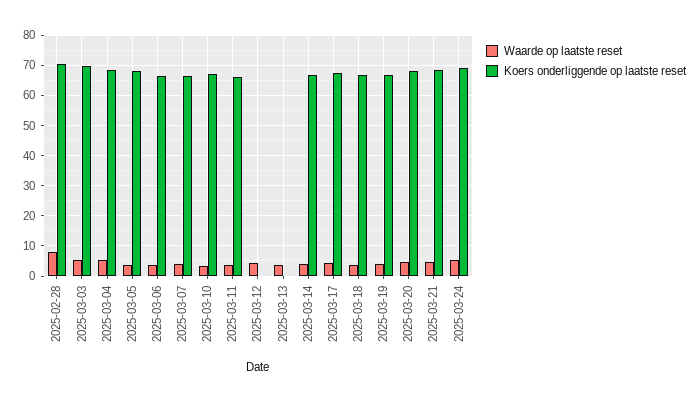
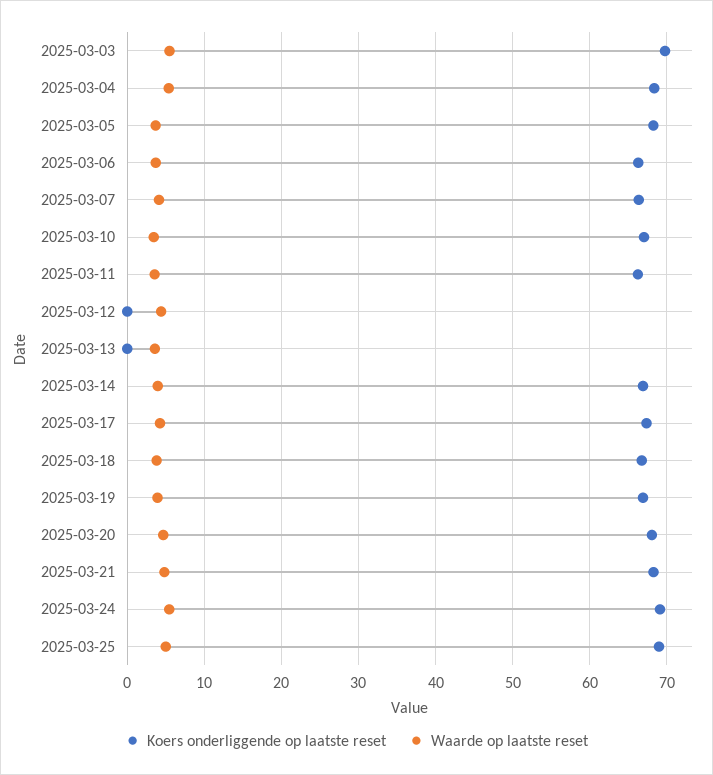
Waarde op laatste reset, 2025-02-28: 8 -> none
Koers onderliggende op laatste reset, 2025-02-28: 70 -> none
Koers onderliggende op laatste reset, 2025-03-25: none -> 69
Waarde op laatste reset, 2025-03-25: none -> 5

